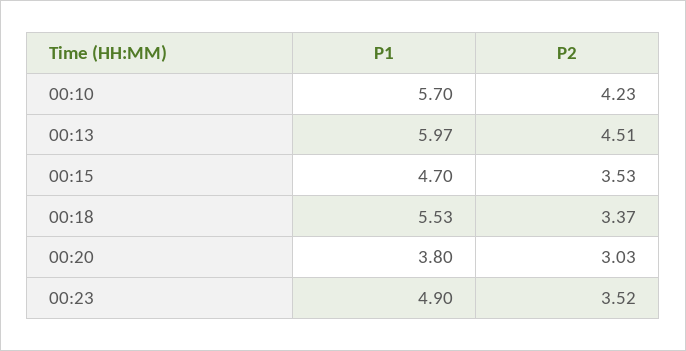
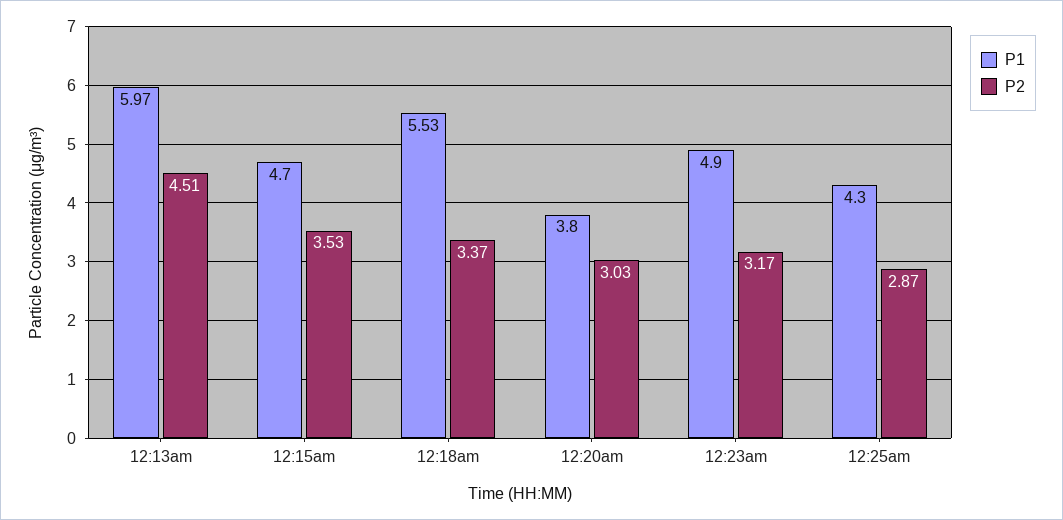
P1, 00:10: 5.7 -> none
P2, 00:10: 4.23 -> none
P2, 00:23: 3.52 -> 3.17
P1, 12:25am: none -> 4.3
P2, 12:25am: none -> 2.87

